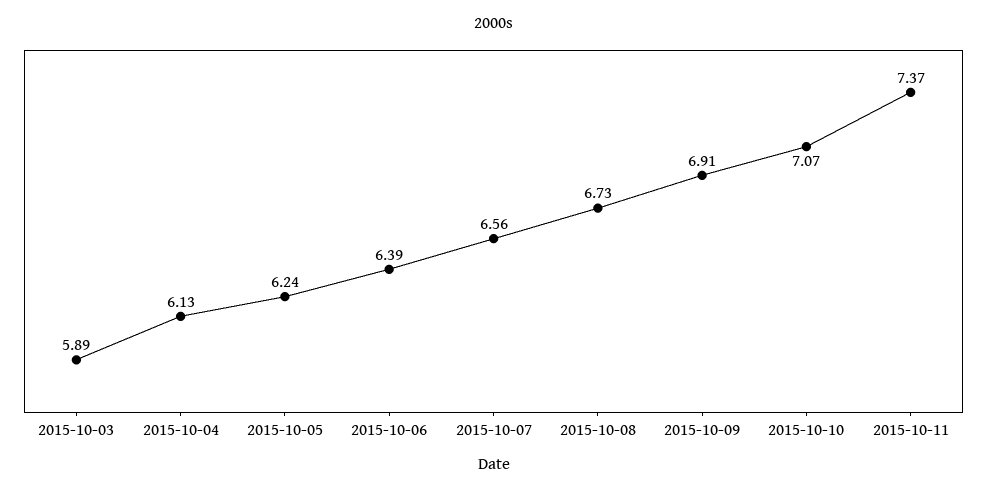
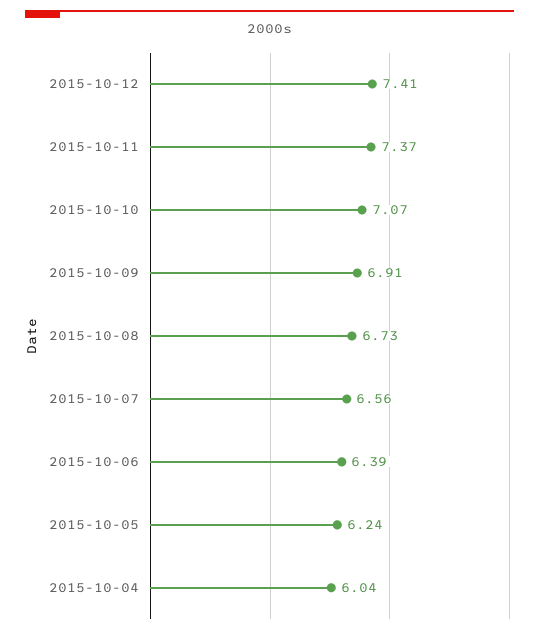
2015-10-03: 5.89 -> none
2015-10-04: 6.13 -> 6.04
2015-10-12: none -> 7.41

